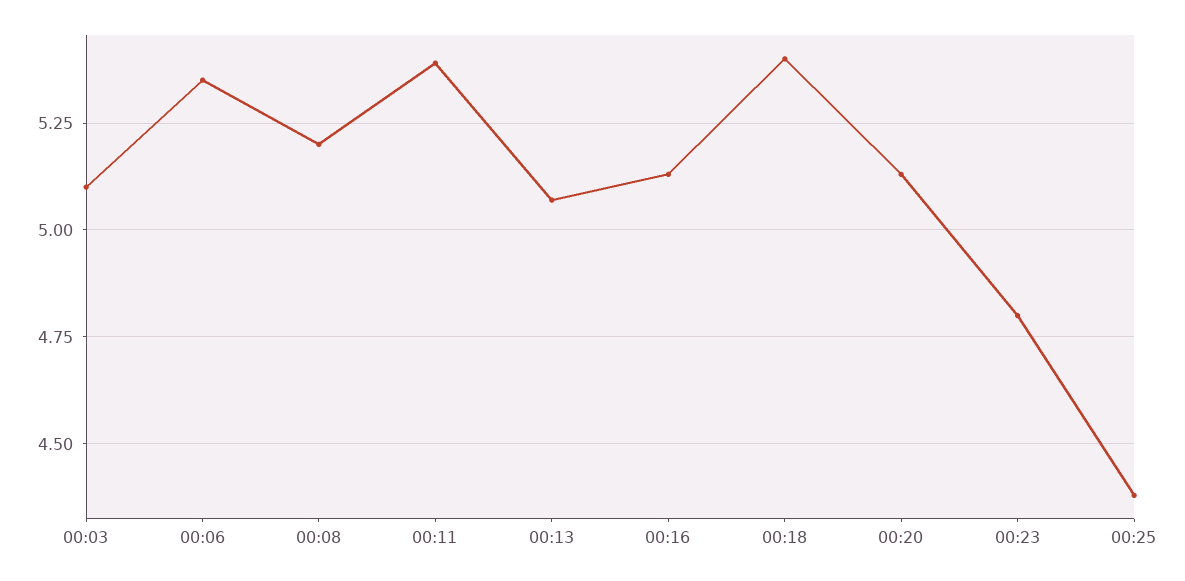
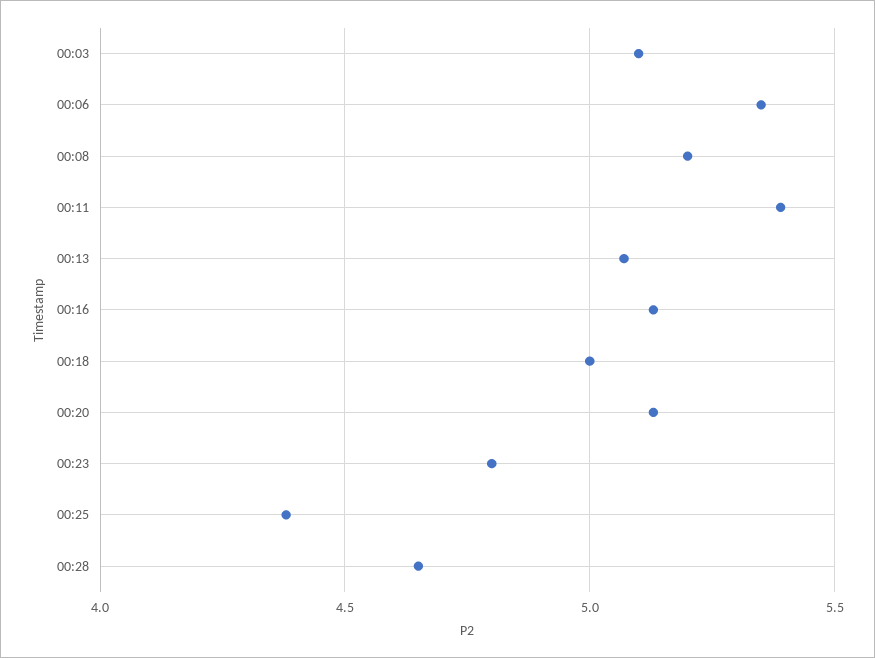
00:18: 5.4 -> 5
00:28: none -> 4.65

